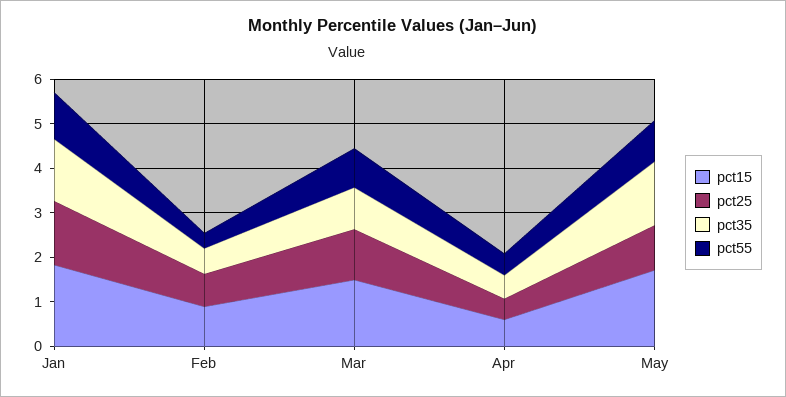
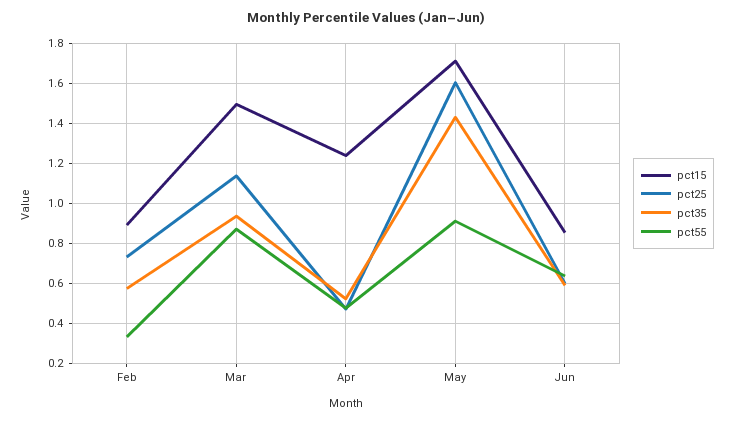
pct15, Jan: 1.8 -> none
pct25, Jan: 1.4 -> none
pct35, Jan: 1.4 -> none
pct55, Jan: 1 -> none
pct15, Apr: 0.6 -> 1.25
pct25, May: 1 -> 1.6
pct15, Jun: none -> 0.85
pct25, Jun: none -> 0.6
pct35, Jun: none -> 0.6
pct55, Jun: none -> 0.65

